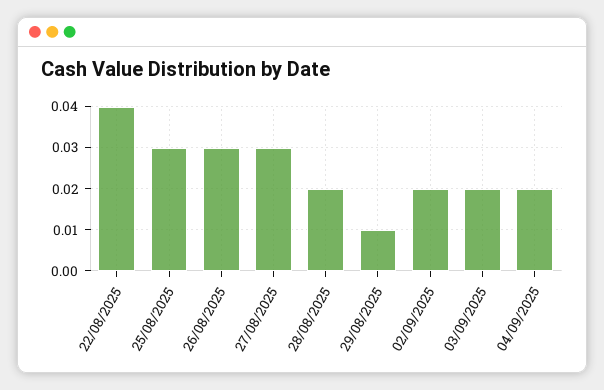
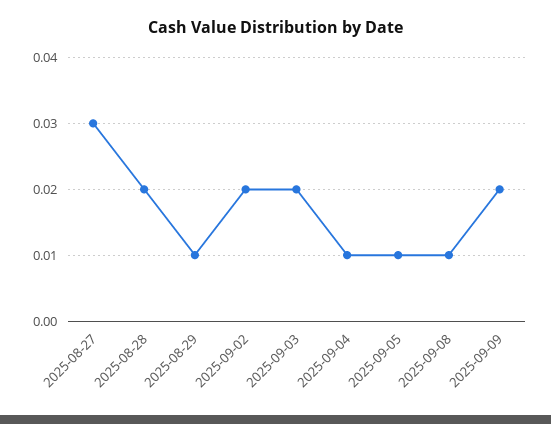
22/08/2025: 0.04 -> none
25/08/2025: 0.03 -> none
26/08/2025: 0.03 -> none
04/09/2025: 0.02 -> 0.01
2025-09-05: none -> 0.01
2025-09-08: none -> 0.01
2025-09-09: none -> 0.02

